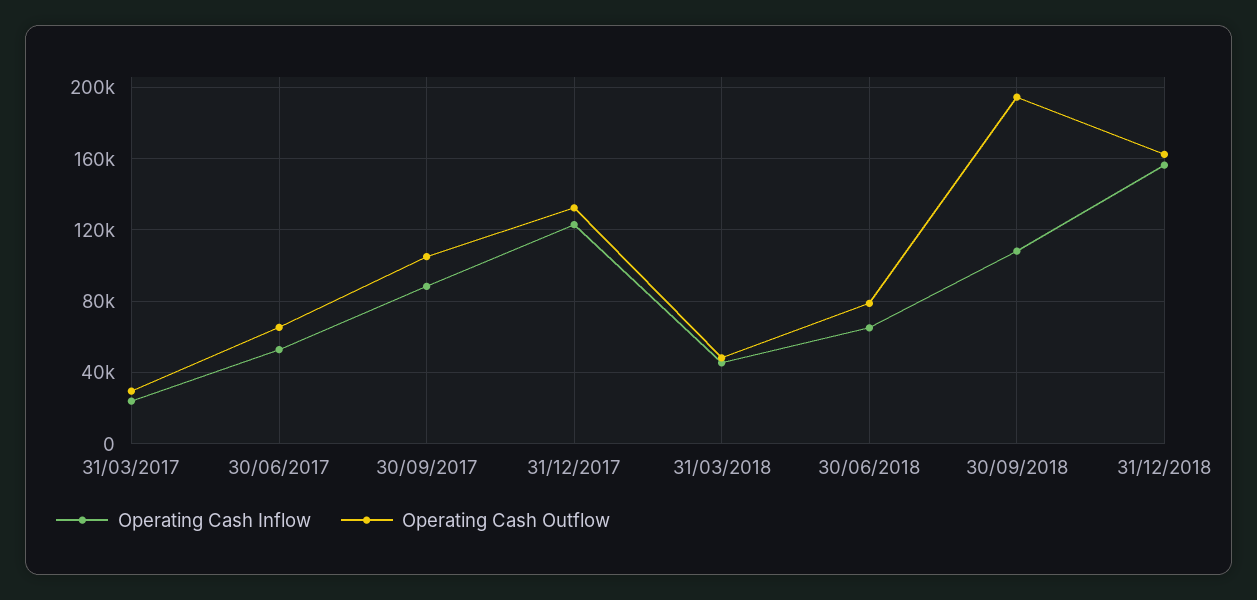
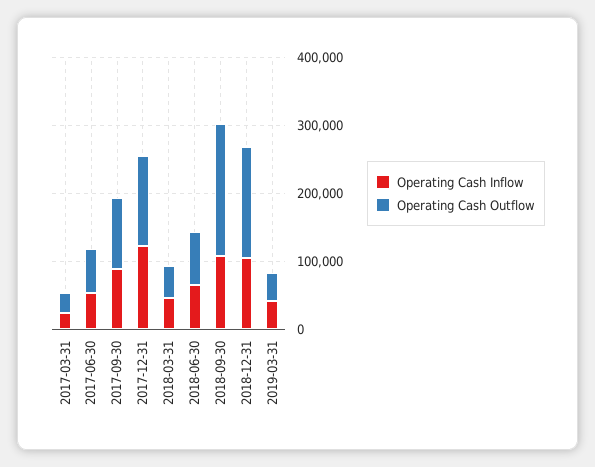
Operating Cash Inflow, 31/12/2018: 155000 -> 100000
Operating Cash Inflow, 2019-03-31: none -> 40000
Operating Cash Outflow, 2019-03-31: none -> 40000

